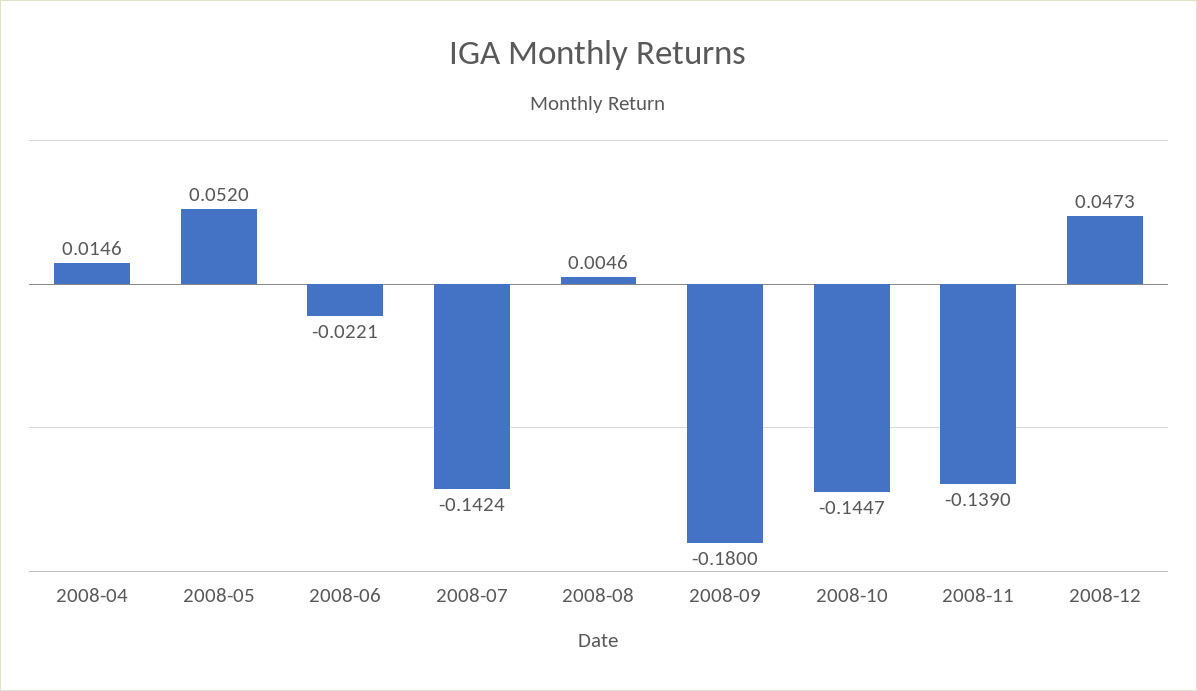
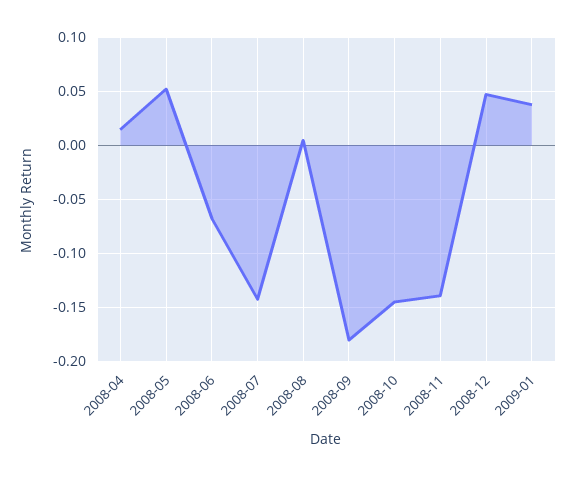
2008-06: -0.0221 -> -0.07
2009-01: none -> 0.04

